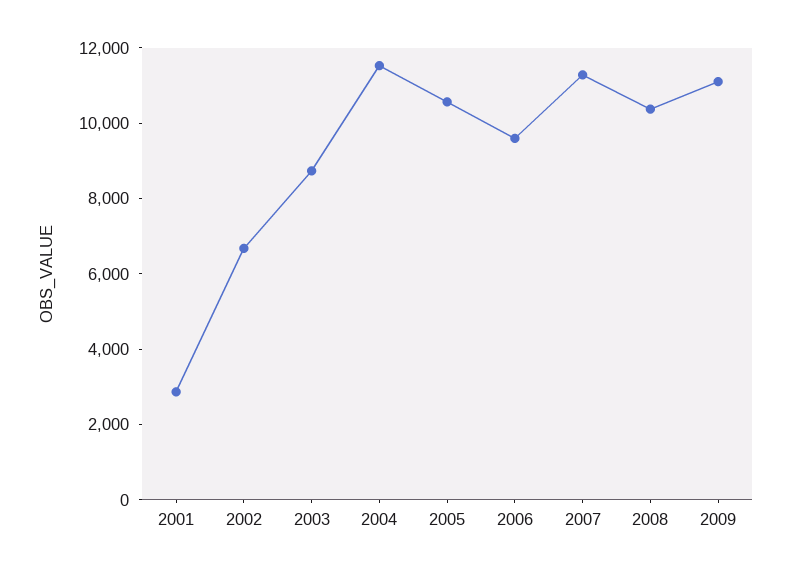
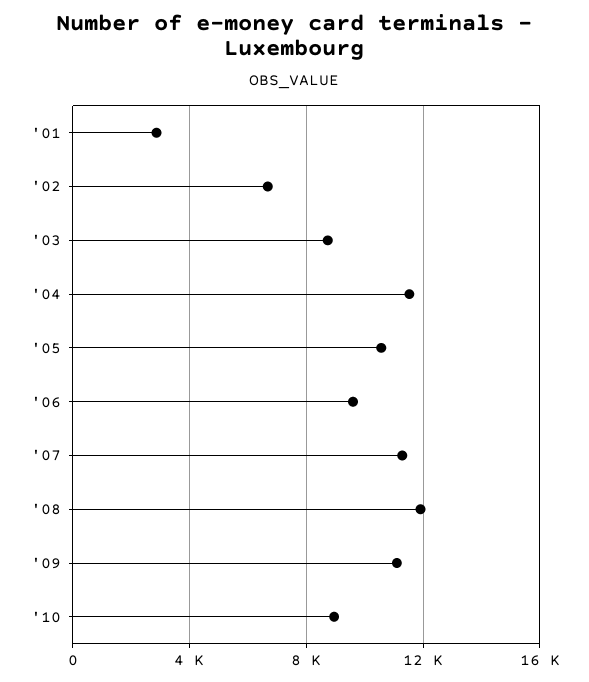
2008: 10500 -> 12000
'10: none -> 9000

